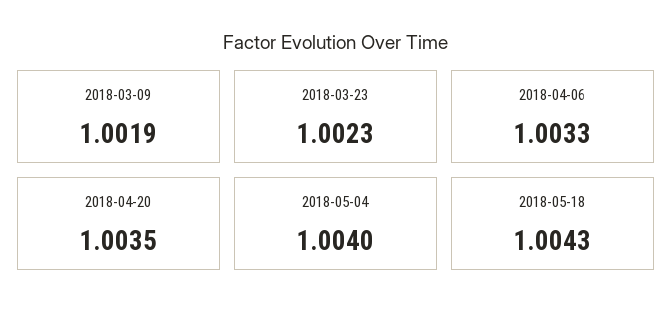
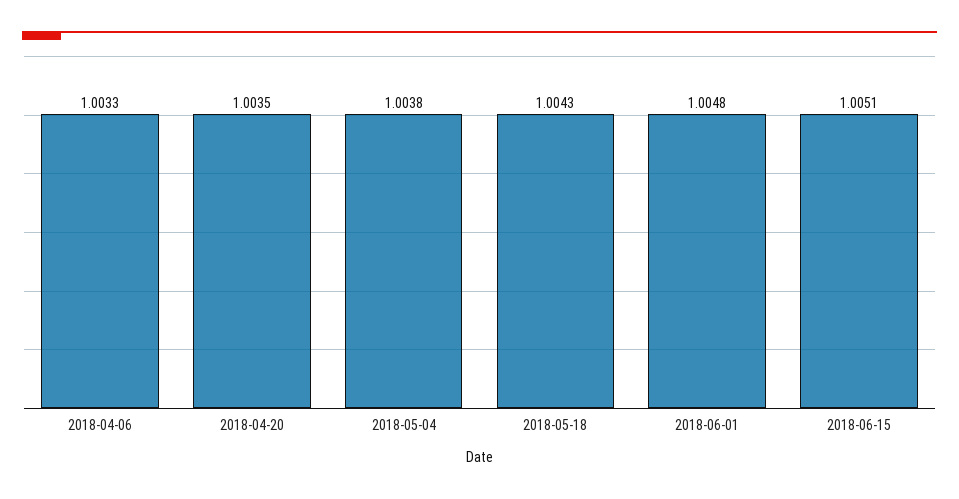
2018-03-09: 1.0019 -> none
2018-03-23: 1.0023 -> none
2018-05-04: 1.004 -> 1.0038
2018-06-01: none -> 1.0048
2018-06-15: none -> 1.0051

